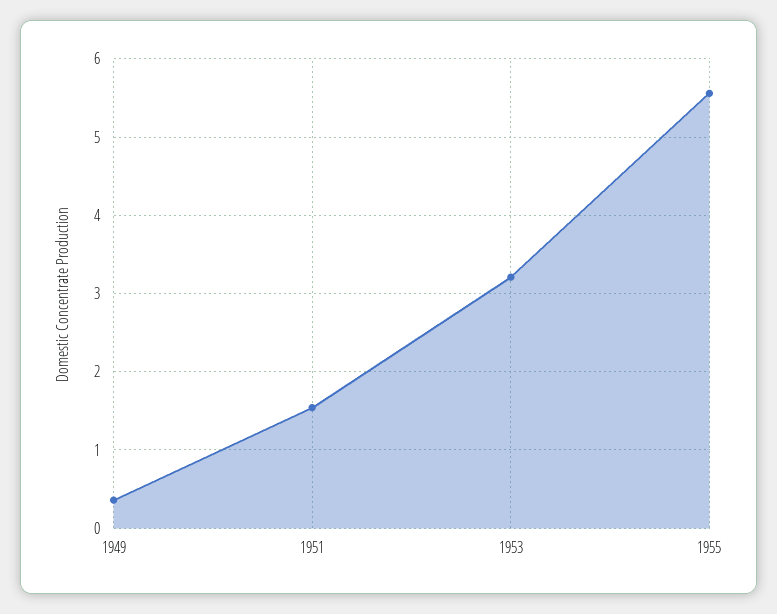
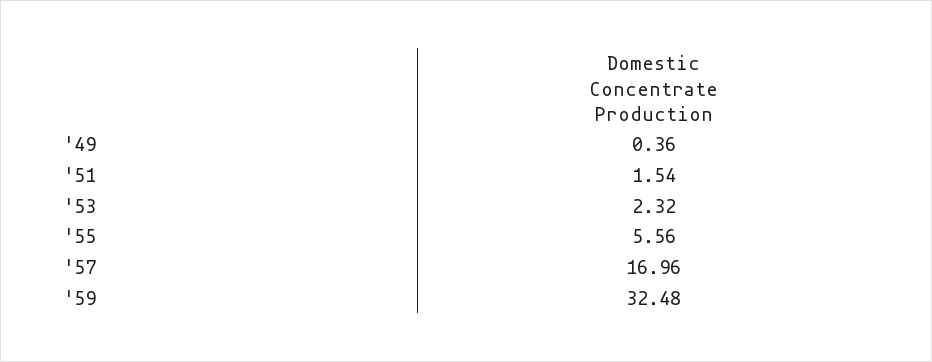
1953: 3.2 -> 2.32
'57: none -> 16.96
'59: none -> 32.48

